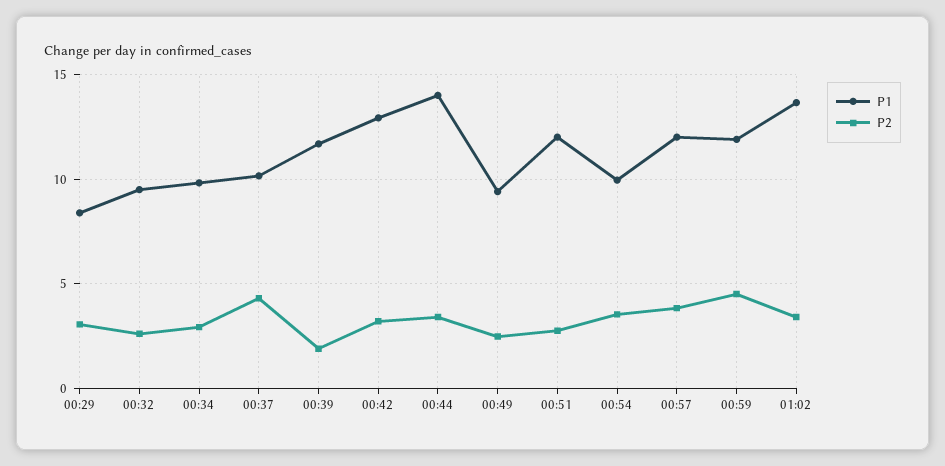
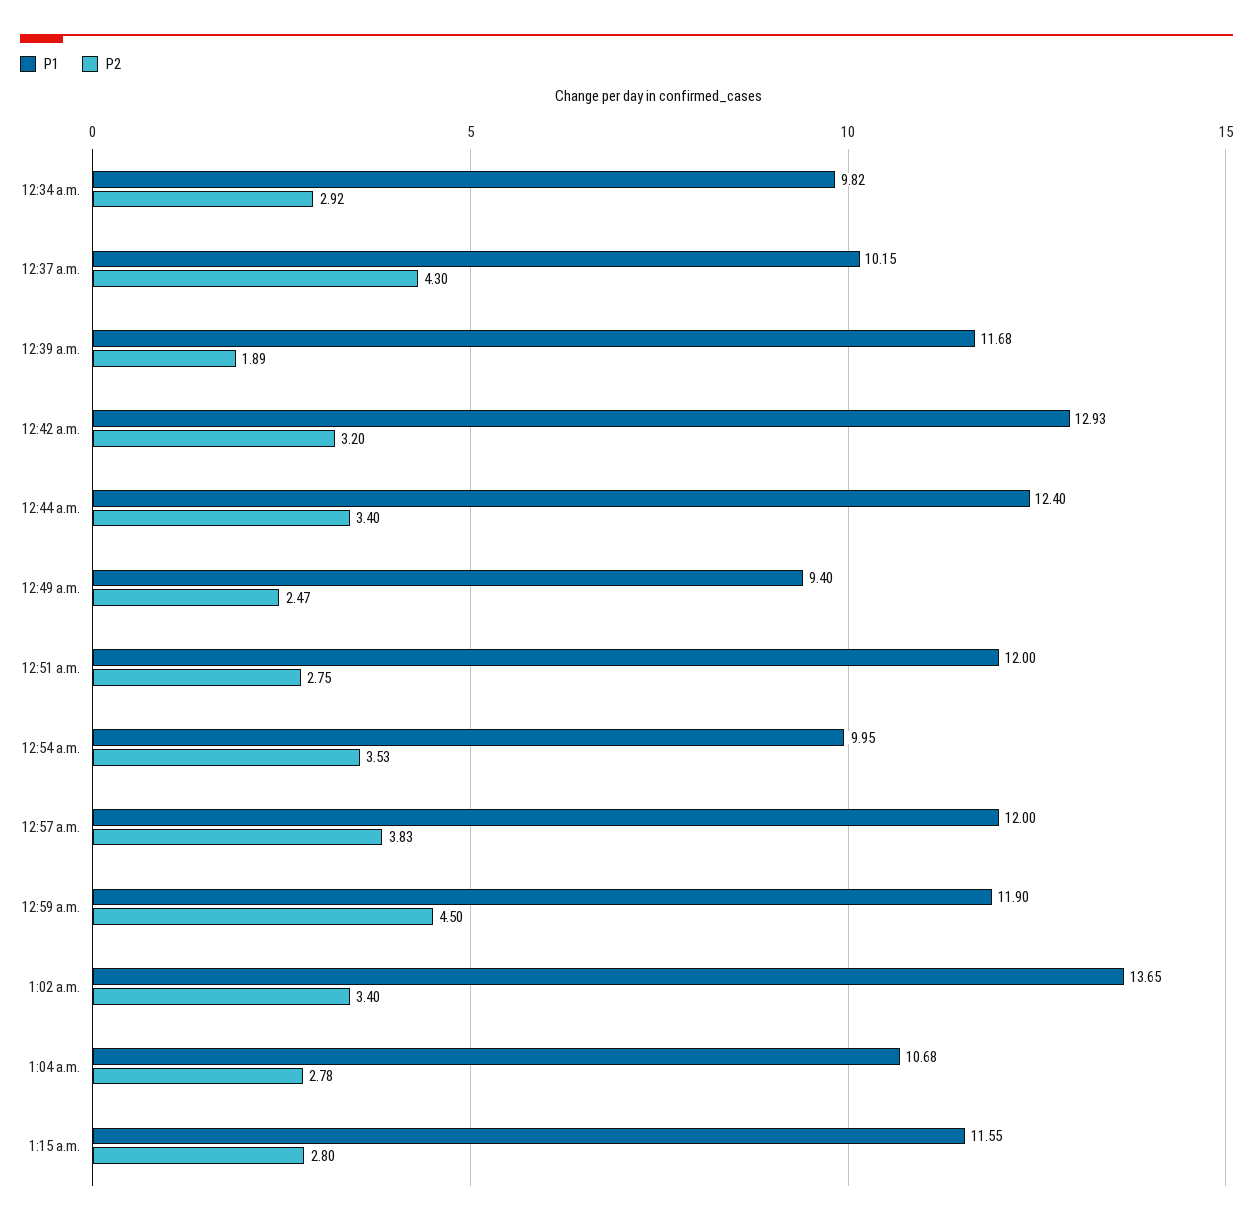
P1, 00:29: 8.5 -> none
P2, 00:29: 3 -> none
P1, 00:32: 9.5 -> none
P2, 00:32: 2.5 -> none
P1, 00:44: 14 -> 12.4
P1, 1:04 a.m.: none -> 10.68
P2, 1:04 a.m.: none -> 2.78
P1, 1:15 a.m.: none -> 11.55
P2, 1:15 a.m.: none -> 2.8

